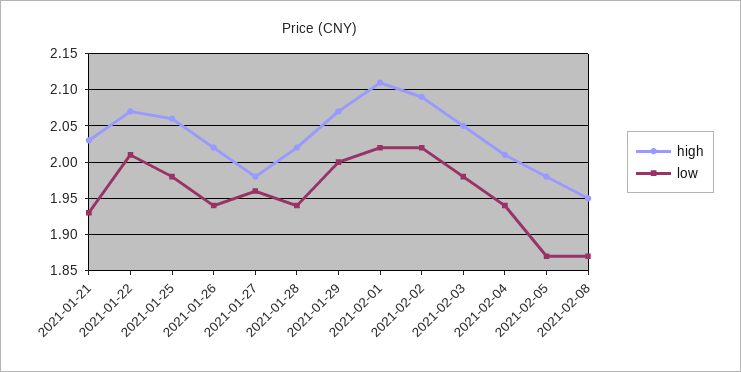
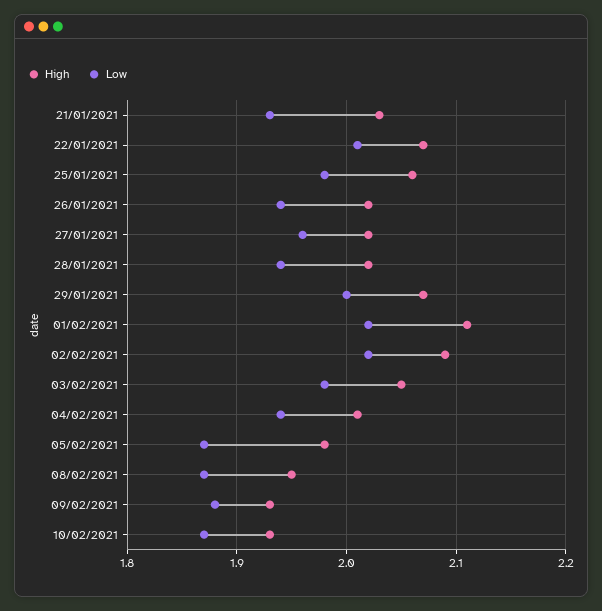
high, 2021-01-27: 1.98 -> 2.02
high, 09/02/2021: none -> 1.93
low, 09/02/2021: none -> 1.88
high, 10/02/2021: none -> 1.93
low, 10/02/2021: none -> 1.87

